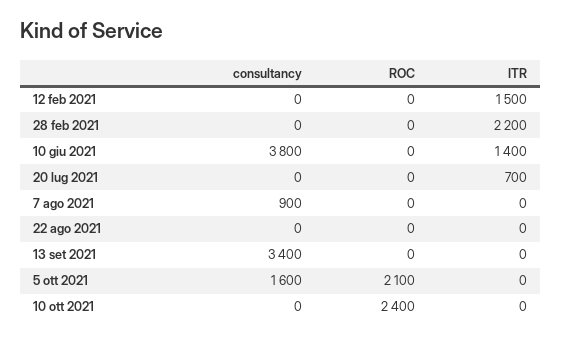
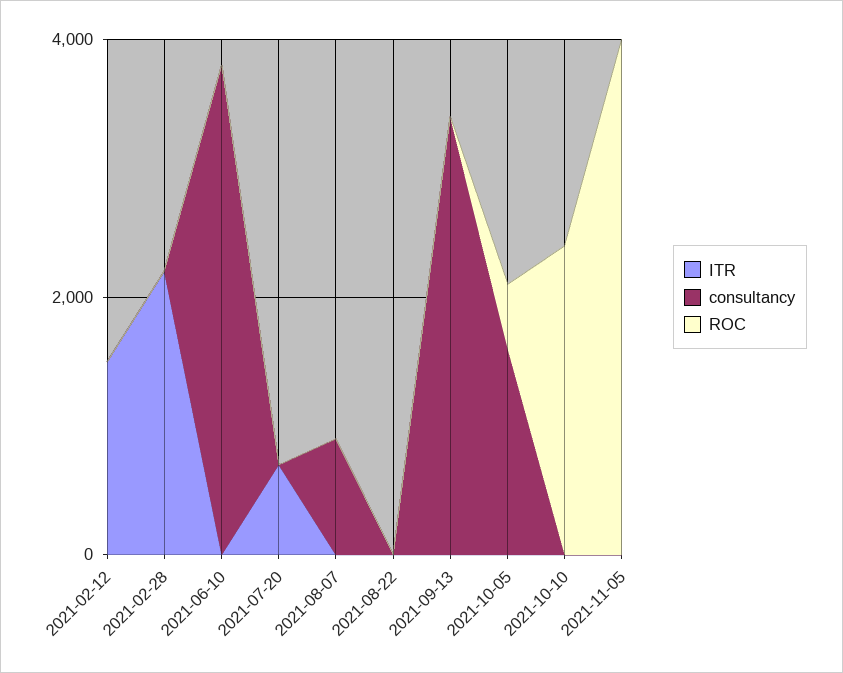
ITR, 10 giu 2021: 1400 -> 0
ROC, 5 ott 2021: 2100 -> 500
ITR, 2021-11-05: none -> 0
consultancy, 2021-11-05: none -> 0
ROC, 2021-11-05: none -> 4000

